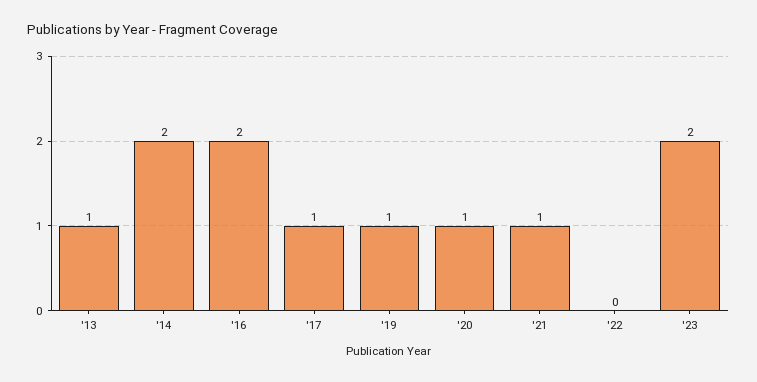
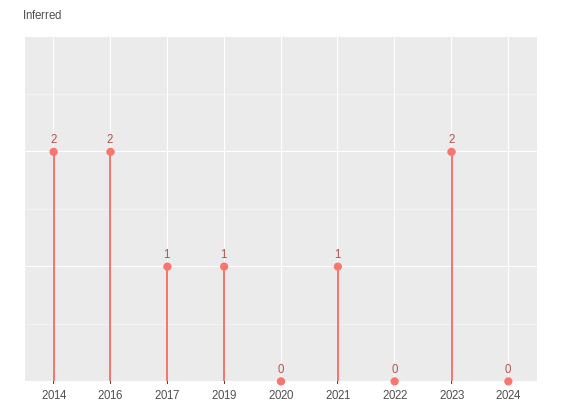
'13: 1 -> none
'20: 1 -> 0
2024: none -> 0

